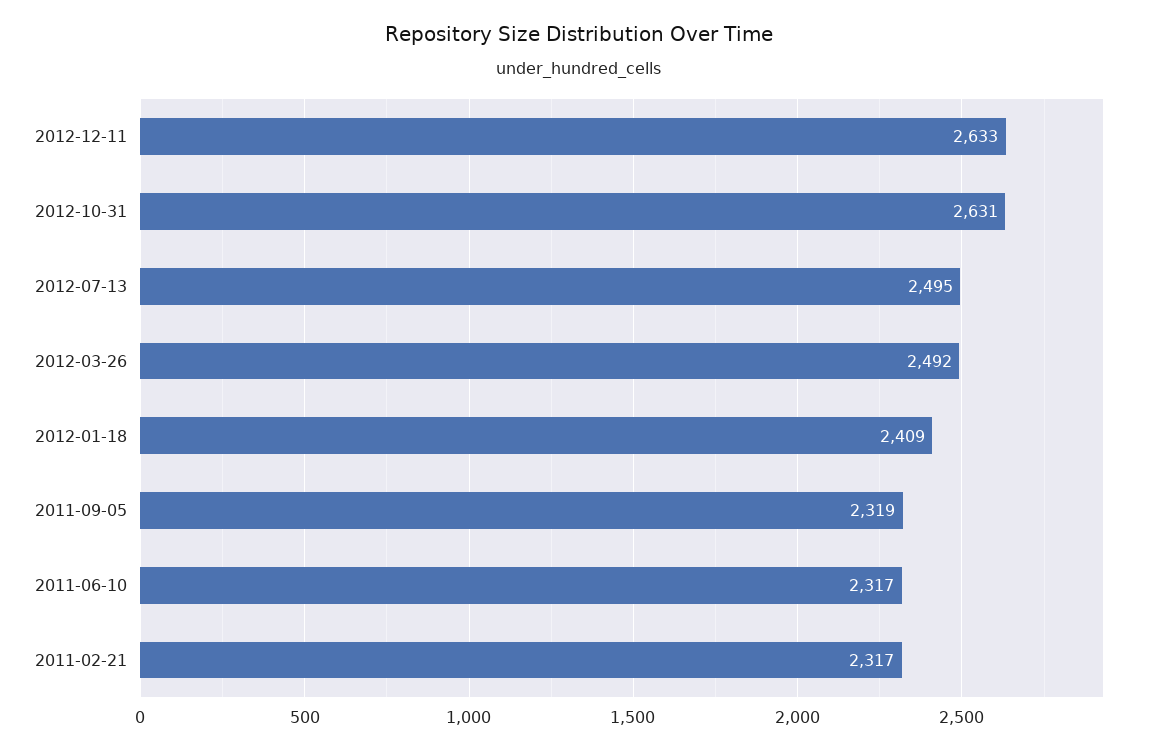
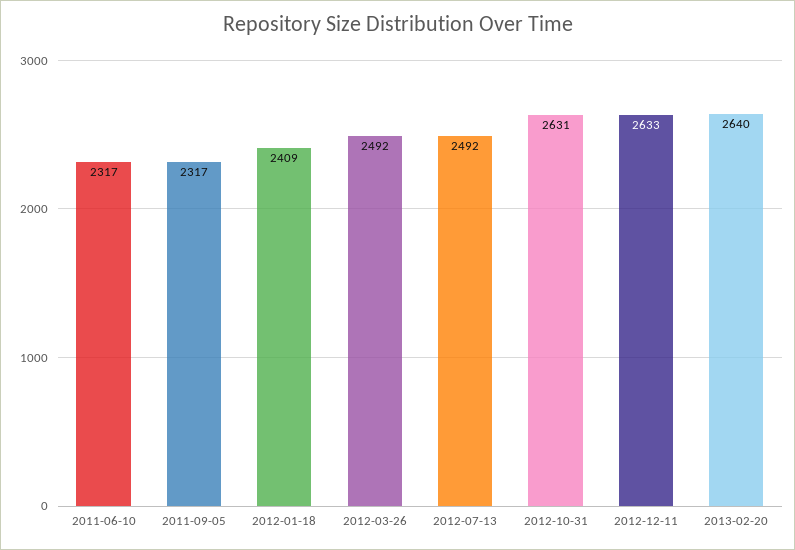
2012-07-13: 2495 -> 2492
2011-09-05: 2319 -> 2317
2011-02-21: 2317 -> none
2013-02-20: none -> 2640

